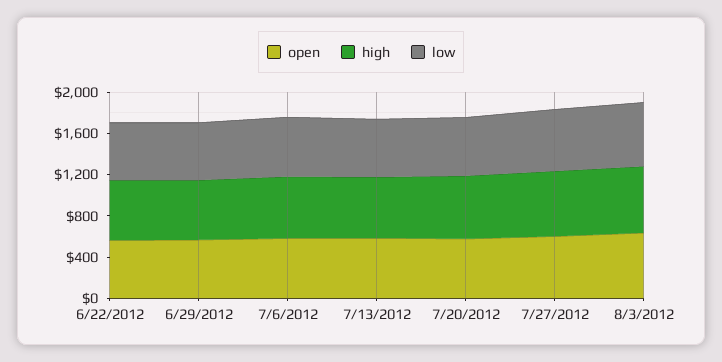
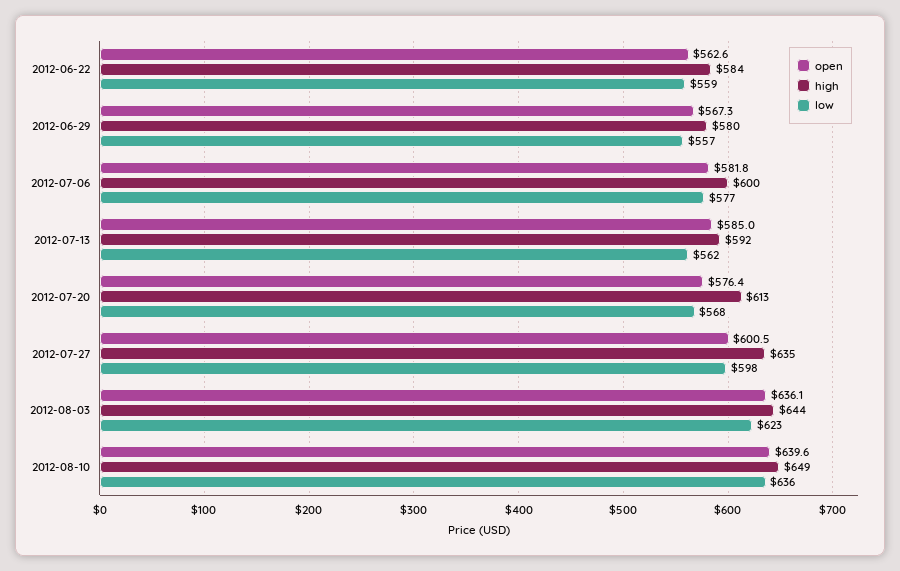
open, 2012-08-10: none -> 639.6
high, 2012-08-10: none -> 649
low, 2012-08-10: none -> 636

